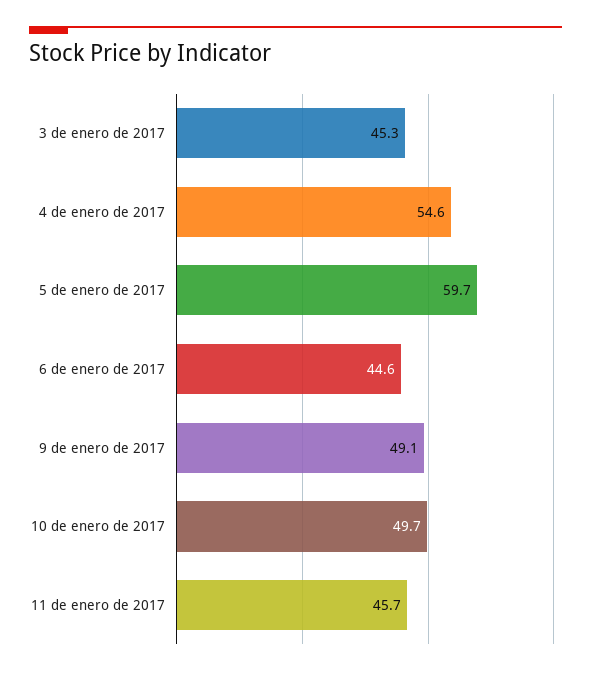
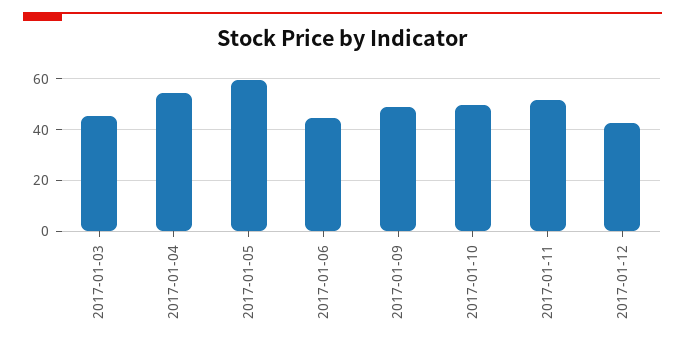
11 de enero de 2017: 45.7 -> 52.5
2017-01-12: none -> 42.5

